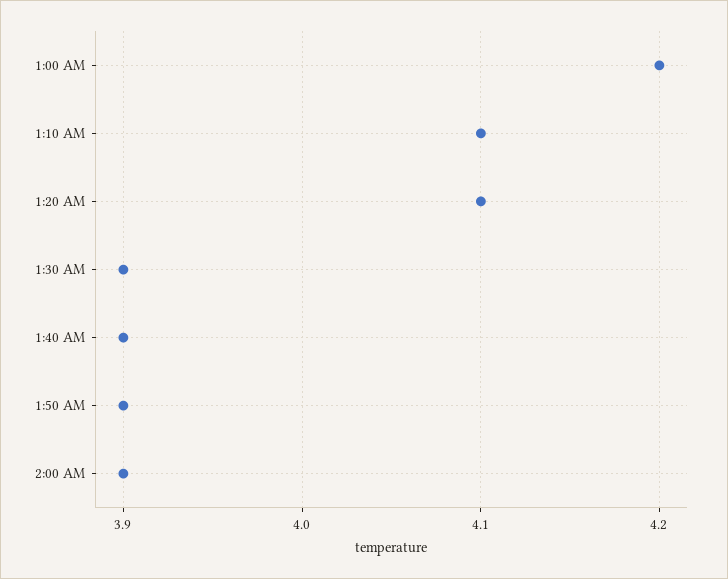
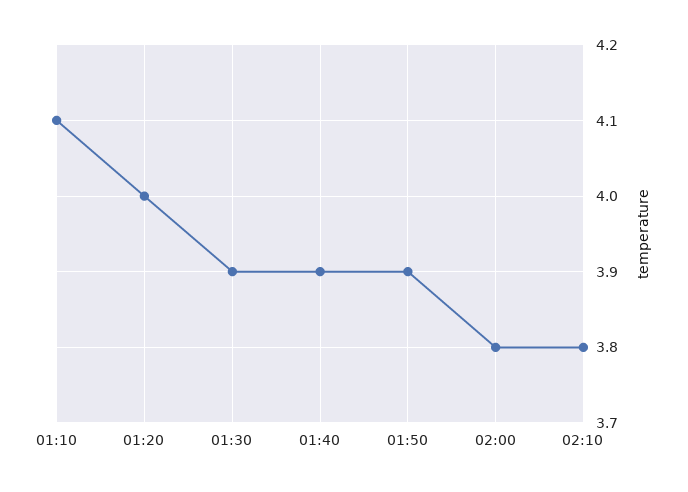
1:00 AM: 4.2 -> none
1:20 AM: 4.1 -> 4
2:00 AM: 3.9 -> 3.8
02:10: none -> 3.8

